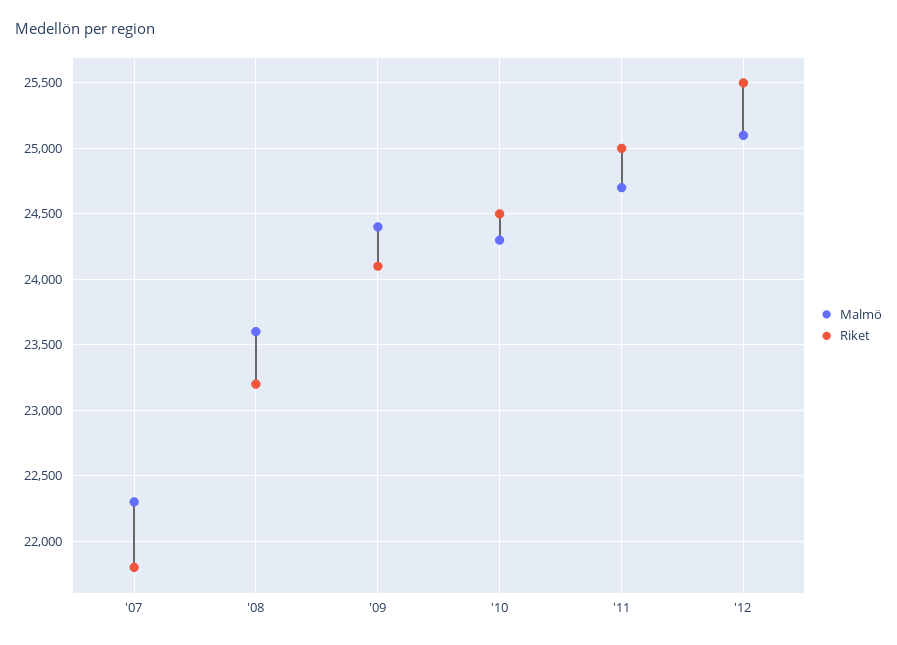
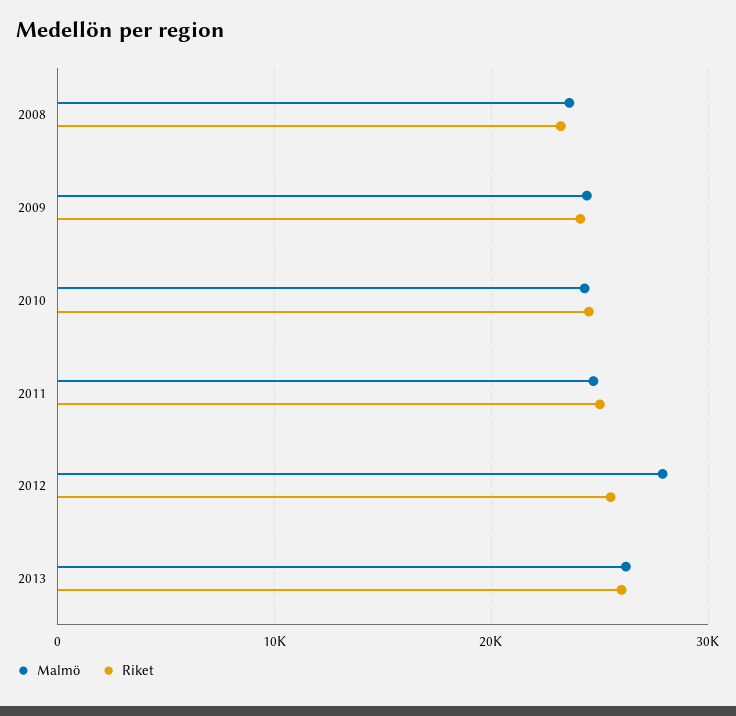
Malmö, '07: 22300 -> none
Riket, '07: 21800 -> none
Malmö, '12: 25100 -> 28000
Malmö, 2013: none -> 26000
Riket, 2013: none -> 26000

